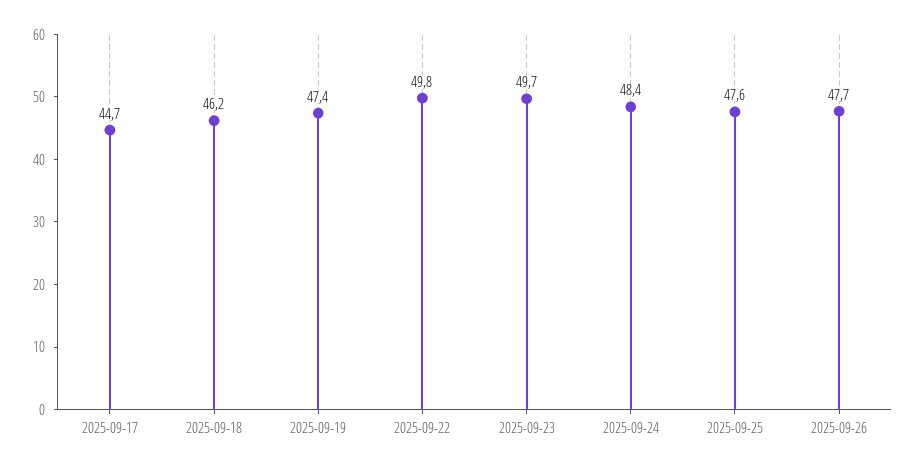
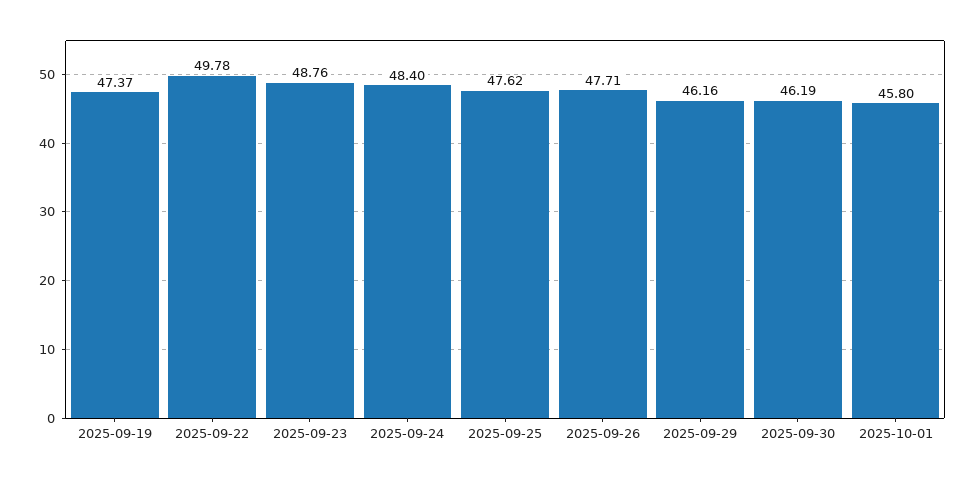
2025-09-17: 44.7 -> none
2025-09-18: 46.2 -> none
2025-09-23: 49.7 -> 48.76
2025-09-29: none -> 46.16
2025-09-30: none -> 46.19
2025-10-01: none -> 45.8

